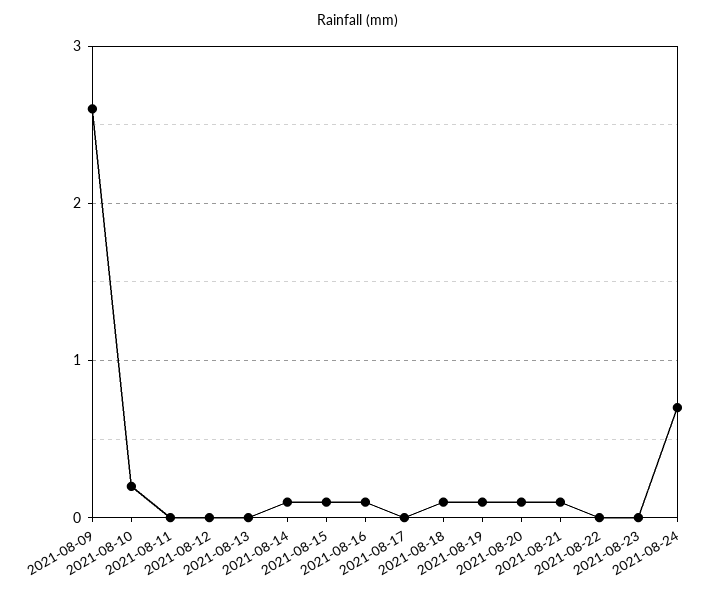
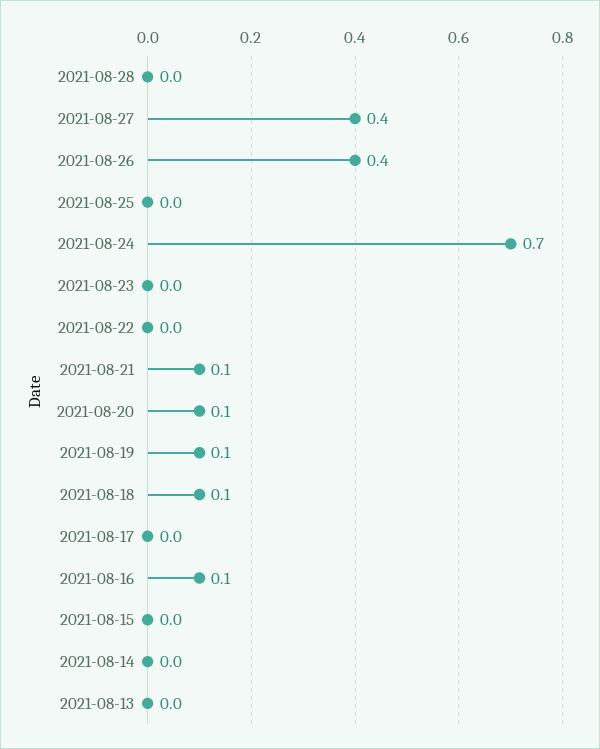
2021-08-09: 2.6 -> none
2021-08-10: 0.2 -> none
2021-08-11: 0 -> none
2021-08-12: 0 -> none
2021-08-14: 0.1 -> 0
2021-08-15: 0.1 -> 0
2021-08-28: none -> 0
2021-08-27: none -> 0.4
2021-08-26: none -> 0.4
2021-08-25: none -> 0

